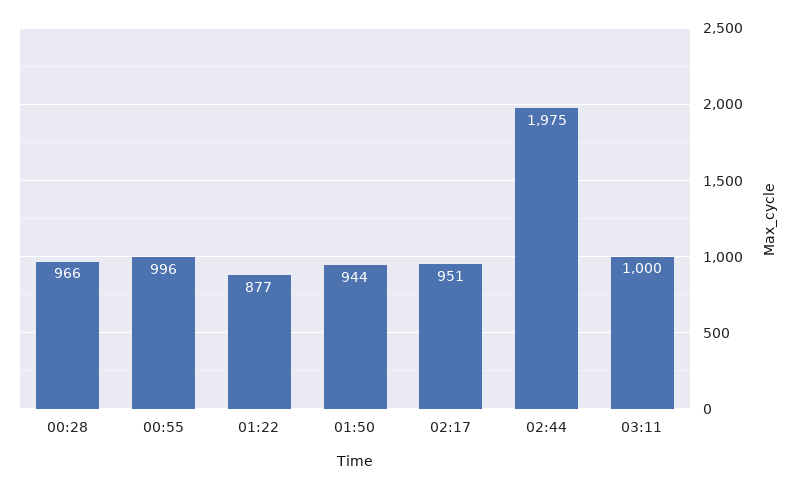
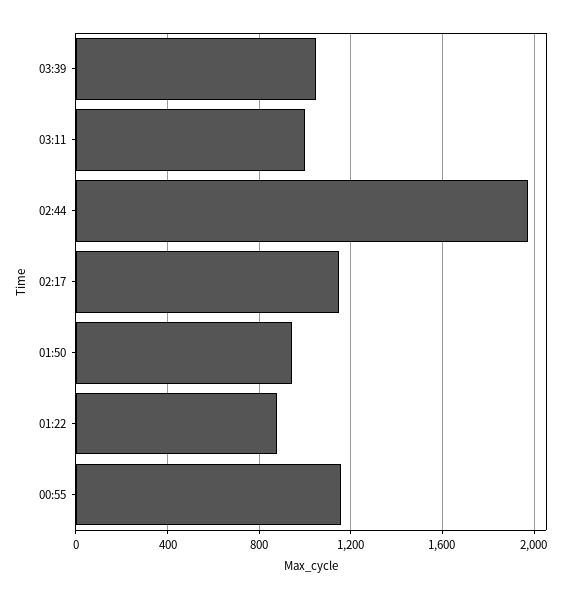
00:28: 966 -> none
00:55: 996 -> 1150
02:17: 951 -> 1150
03:39: none -> 1050

